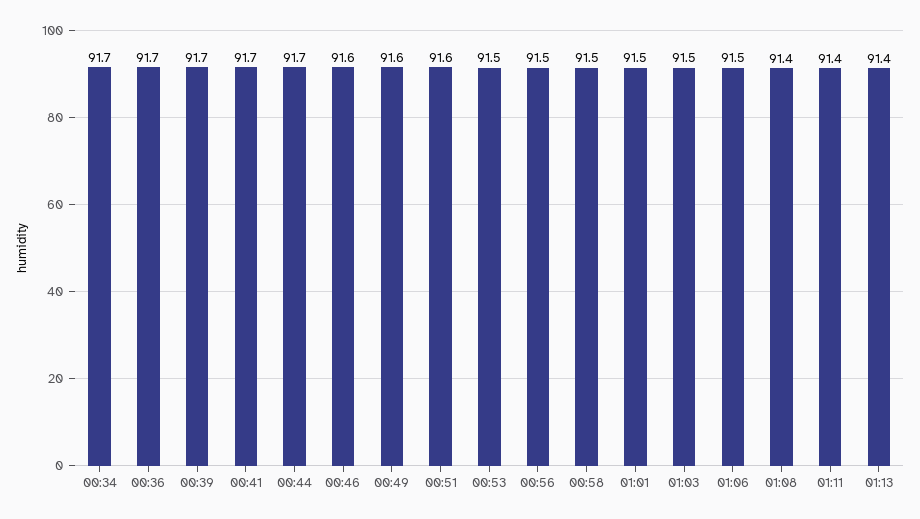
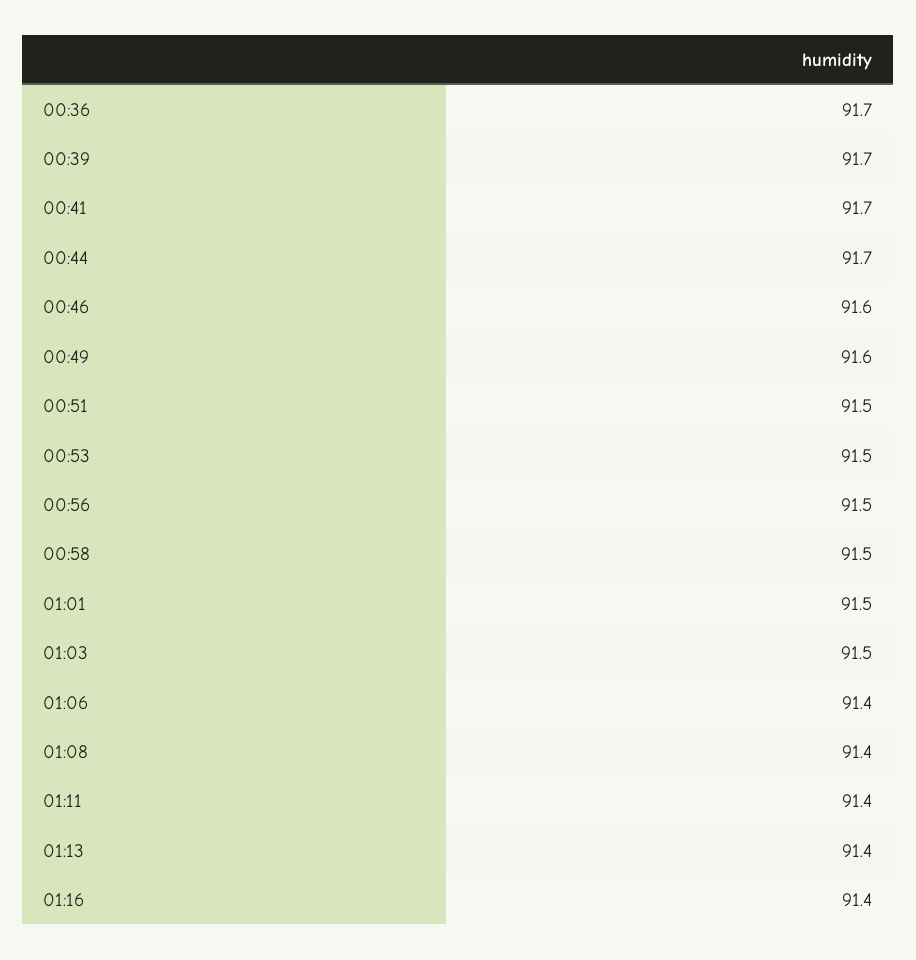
00:34: 91.7 -> none
00:51: 91.6 -> 91.5
01:06: 91.5 -> 91.4
01:16: none -> 91.4

